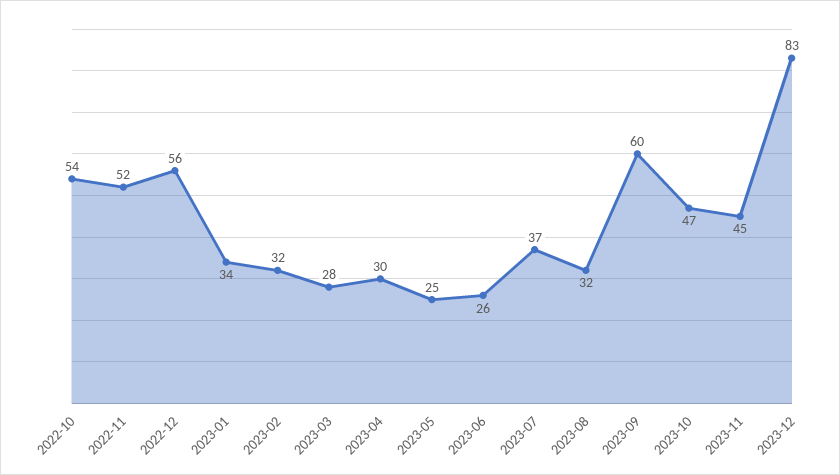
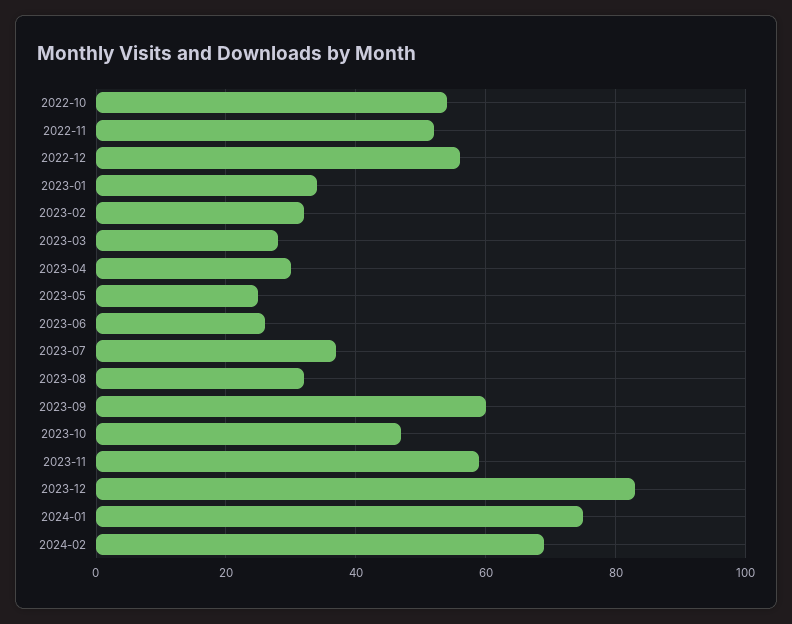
2023-11: 45 -> 60
2024-01: none -> 75
2024-02: none -> 70

